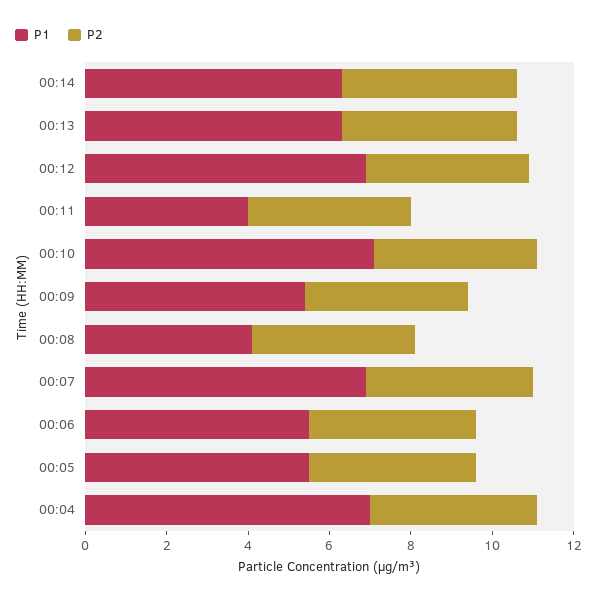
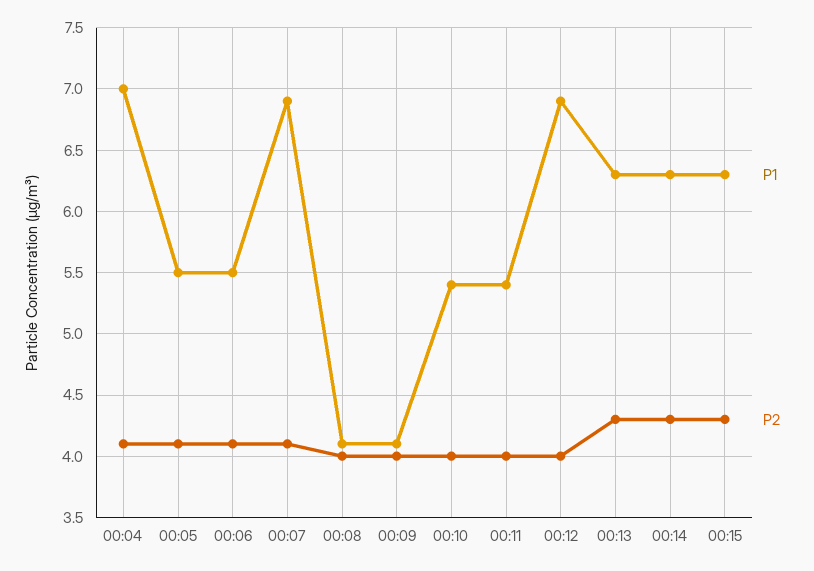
P1, 00:11: 4 -> 5.4
P1, 00:10: 7 -> 5.4
P1, 00:09: 5.5 -> 4.1
P1, 00:15: none -> 6.3
P2, 00:15: none -> 4.3

